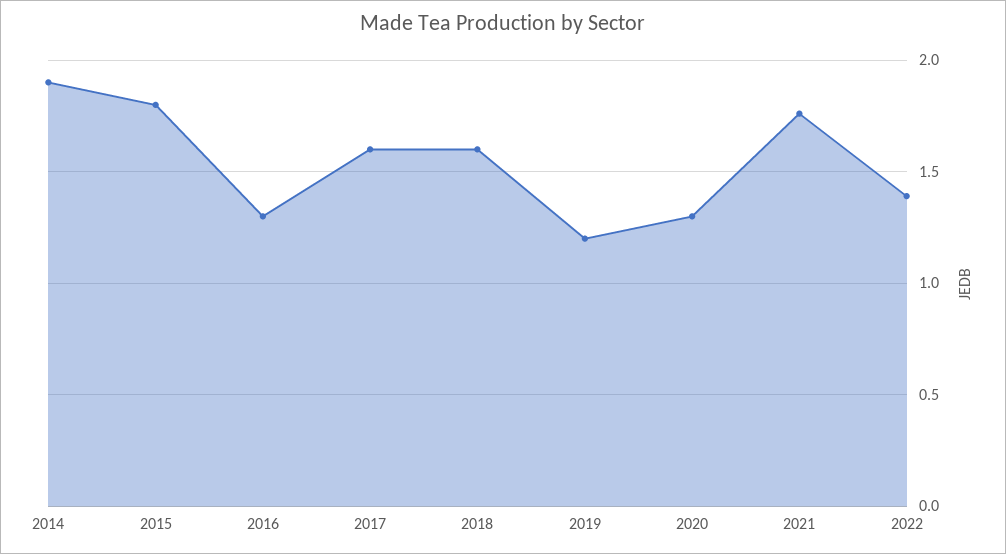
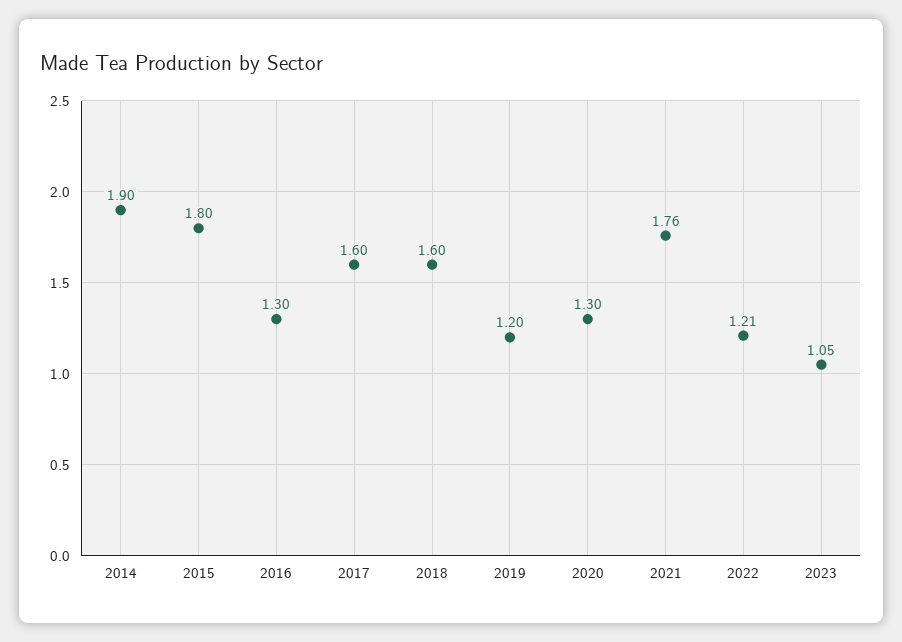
2022: 1.4 -> 1.21
2023: none -> 1.05

